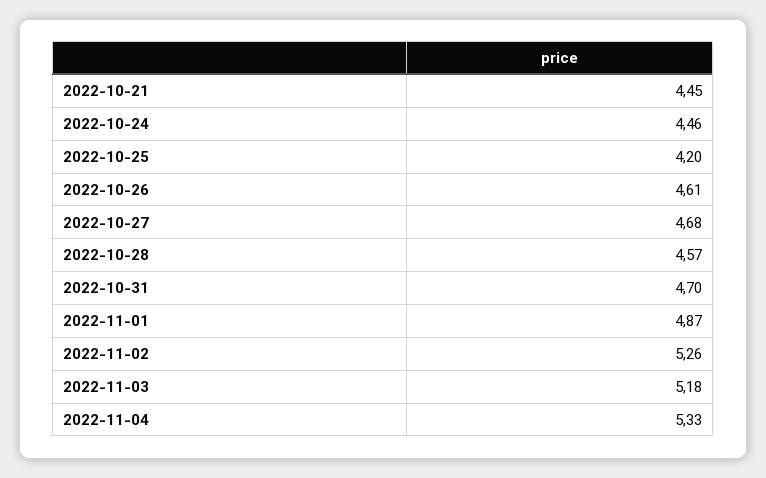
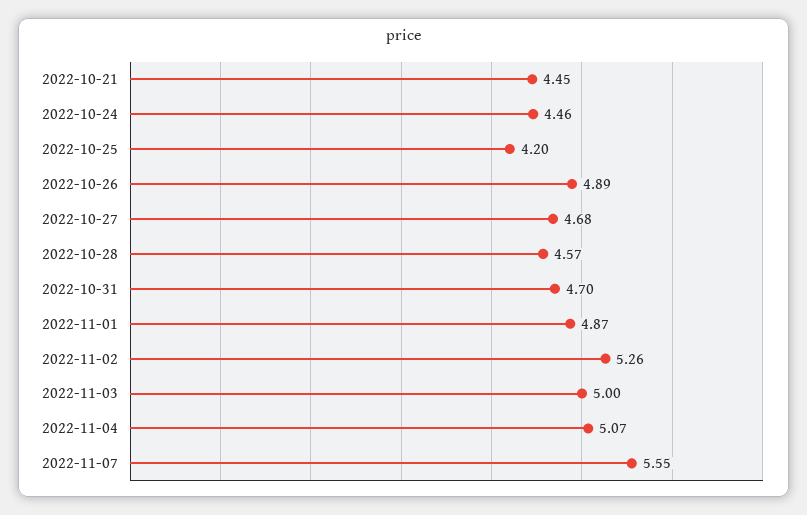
2022-10-26: 4.61 -> 4.89
2022-11-03: 5.18 -> 5
2022-11-04: 5.33 -> 5.07
2022-11-07: none -> 5.55

